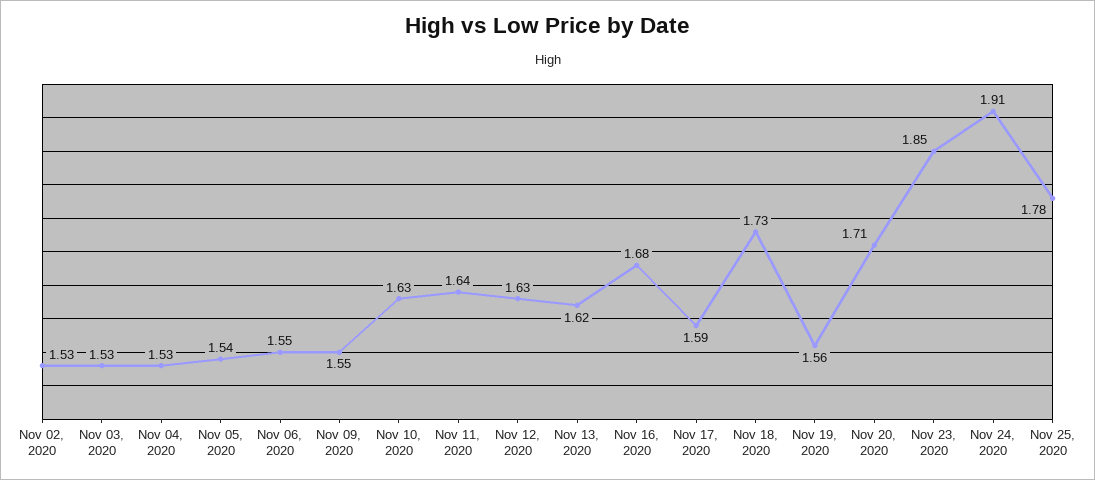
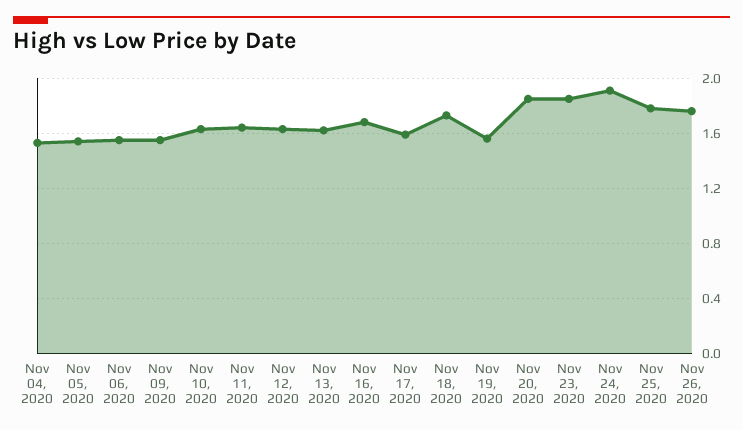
Nov 02, 2020: 1.53 -> none
Nov 03, 2020: 1.53 -> none
Nov 20, 2020: 1.71 -> 1.85
Nov 26, 2020: none -> 1.75

